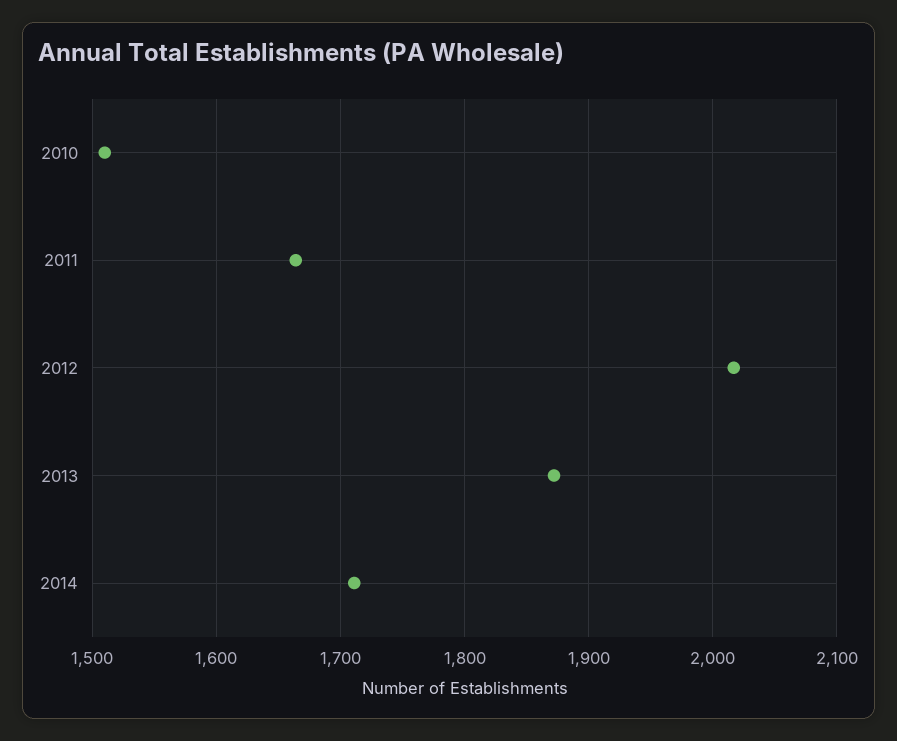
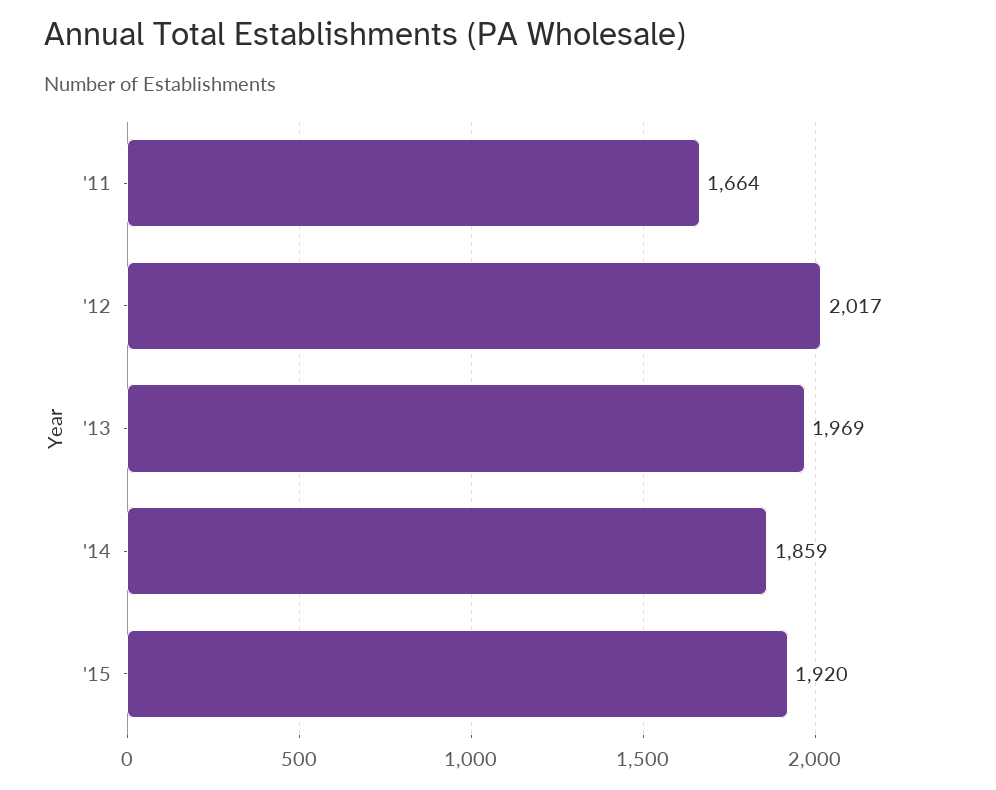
2010: 1510 -> none
2013: 1870 -> 1969
2014: 1710 -> 1859
'15: none -> 1920

